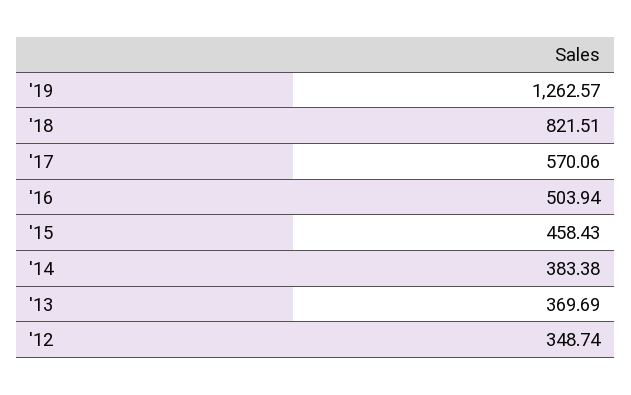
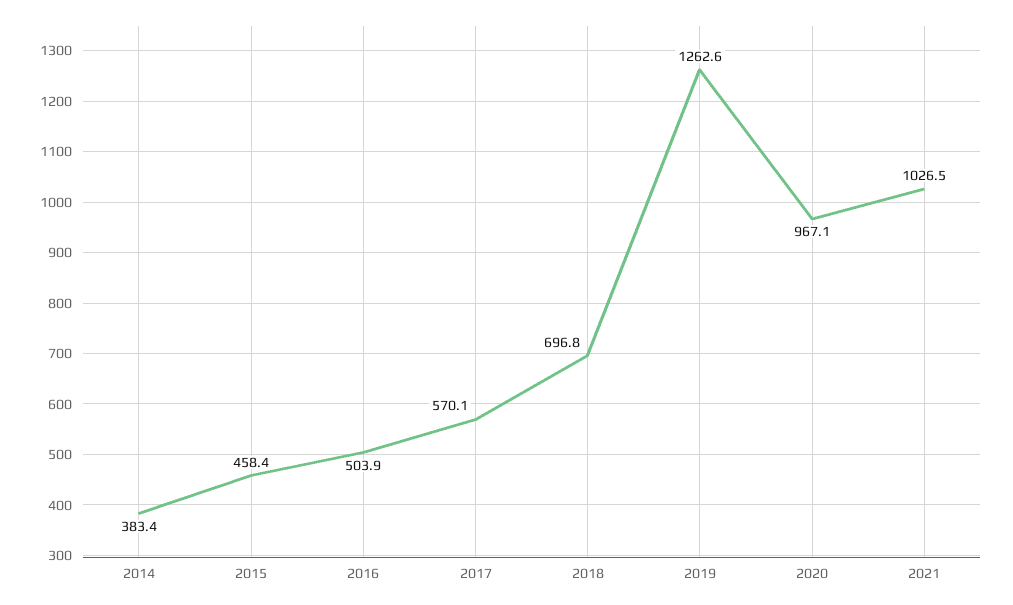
'18: 821.51 -> 696.8
'13: 369.69 -> none
'12: 348.74 -> none
2020: none -> 967.1
2021: none -> 1026.5

